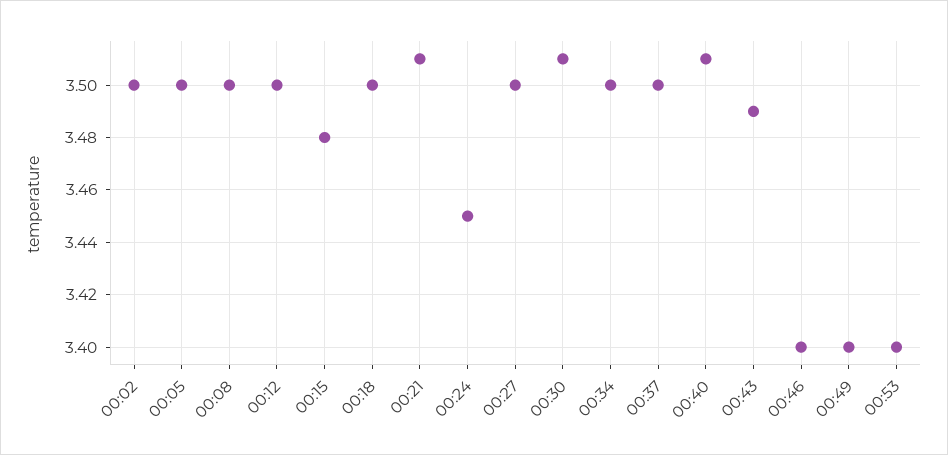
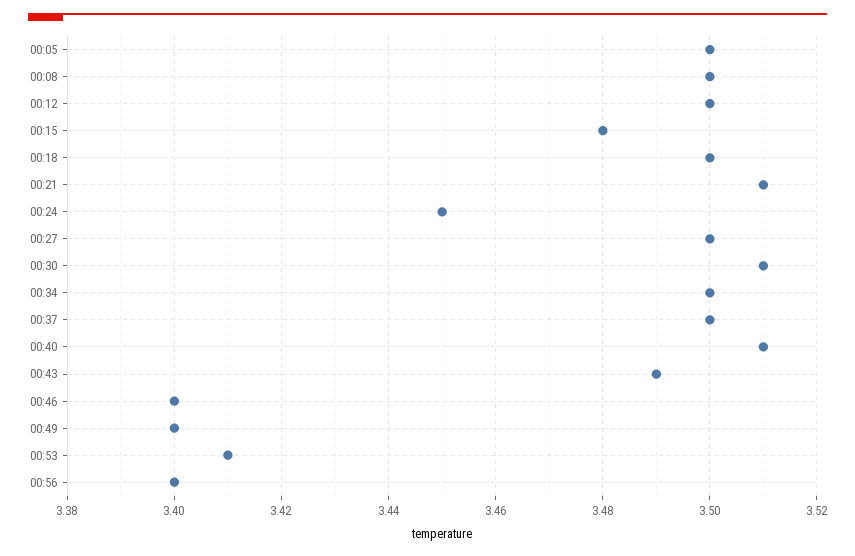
00:02: 3.5 -> none
00:53: 3.4 -> 3.41
00:56: none -> 3.4

